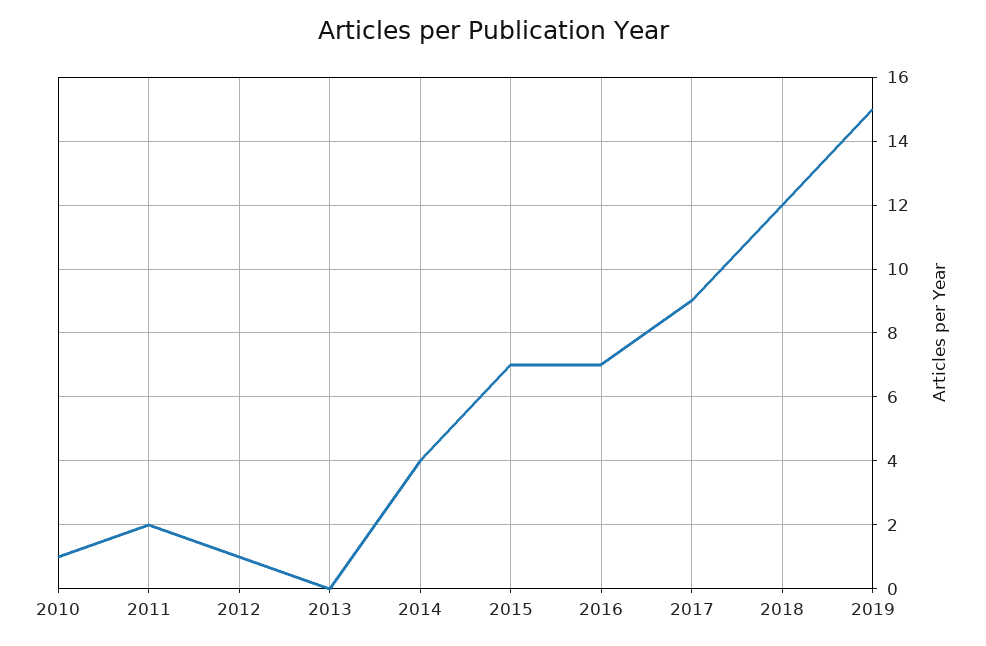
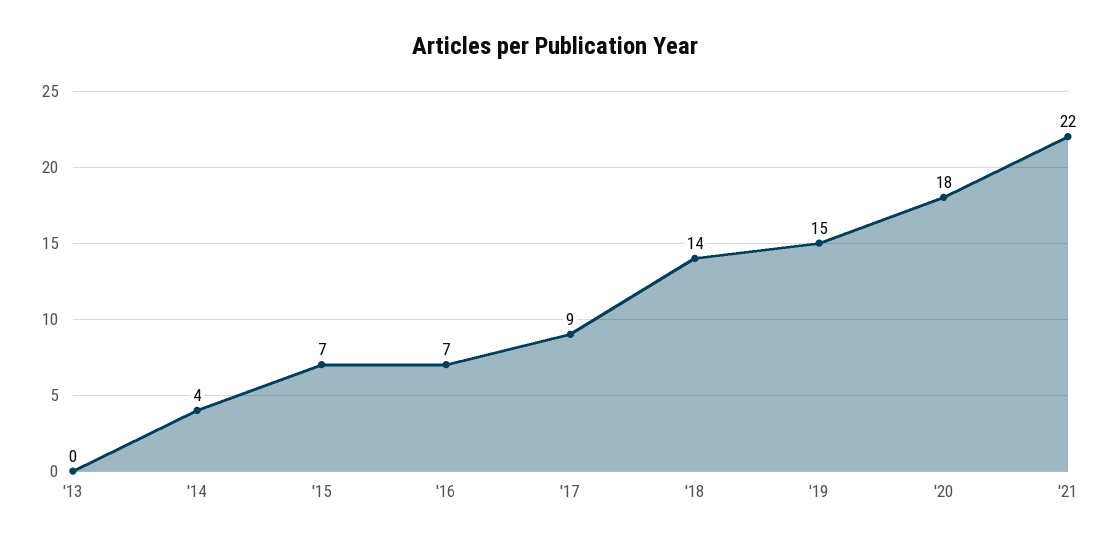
2010: 1 -> none
2011: 2 -> none
2012: 1 -> none
2018: 12 -> 14
'20: none -> 18
'21: none -> 22

